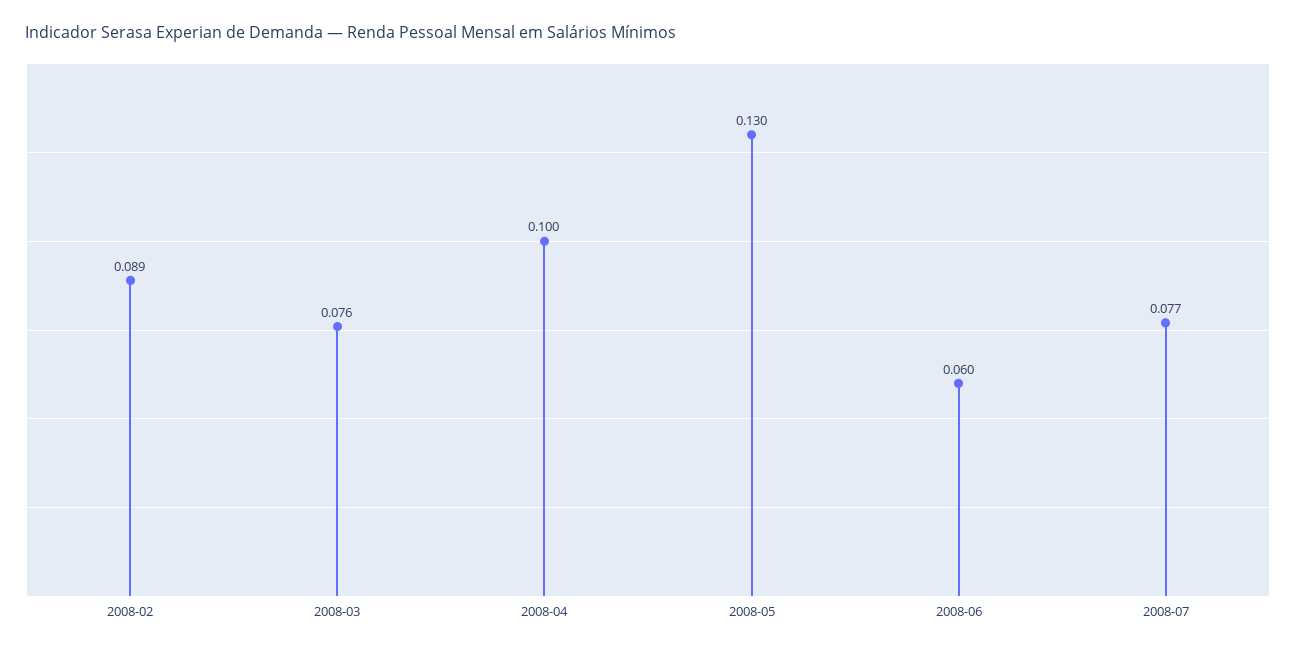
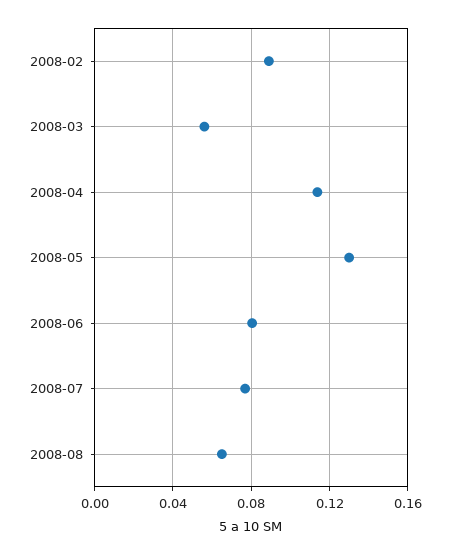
2008-03: 0.076 -> 0.055
2008-04: 0.1 -> 0.115
2008-06: 0.06 -> 0.08
2008-08: none -> 0.065

